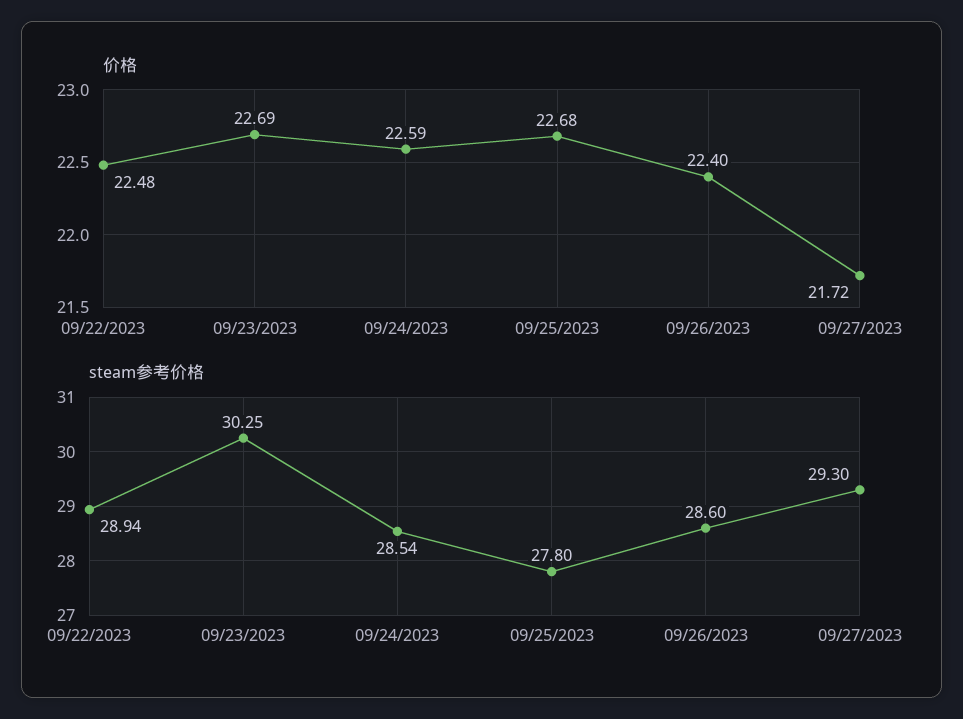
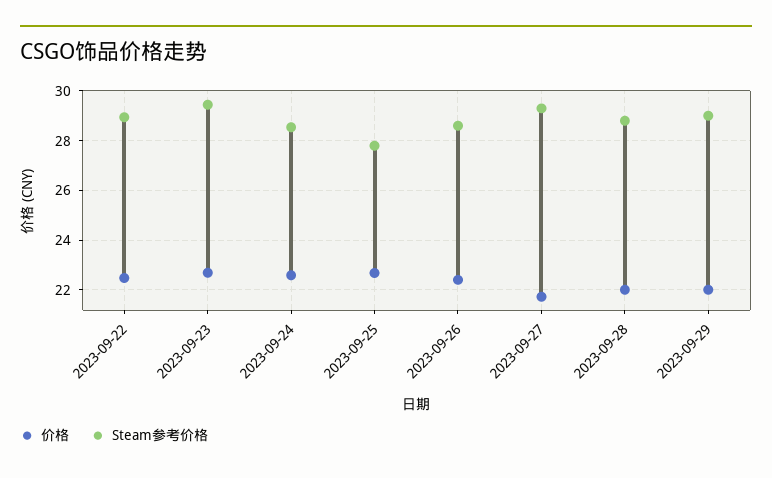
steam参考价格, 09/23/2023: 30.25 -> 29.5
价格, 2023-09-28: none -> 22
steam参考价格, 2023-09-28: none -> 28.75
价格, 2023-09-29: none -> 22
steam参考价格, 2023-09-29: none -> 29

